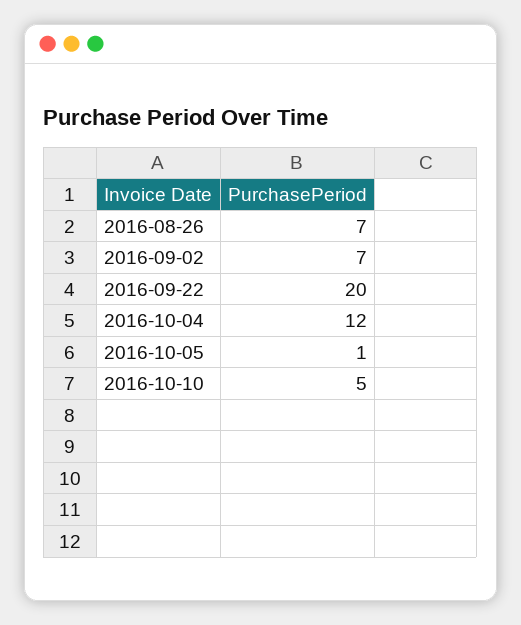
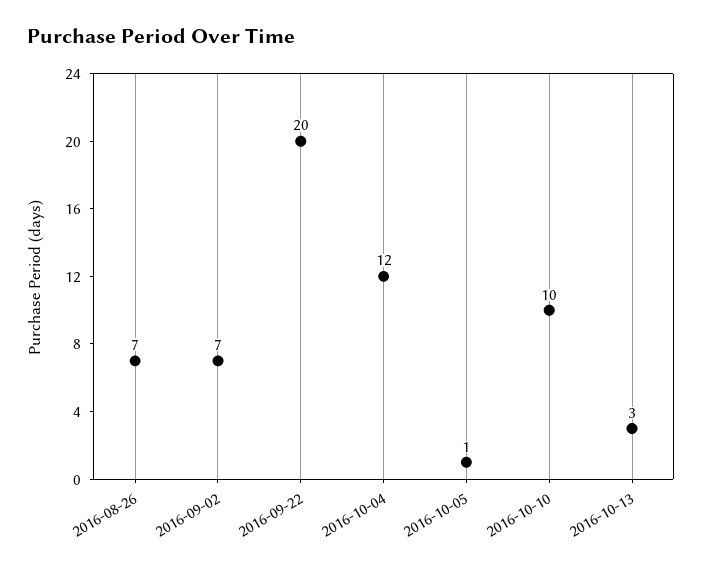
2016-10-10: 5 -> 10
2016-10-13: none -> 3

